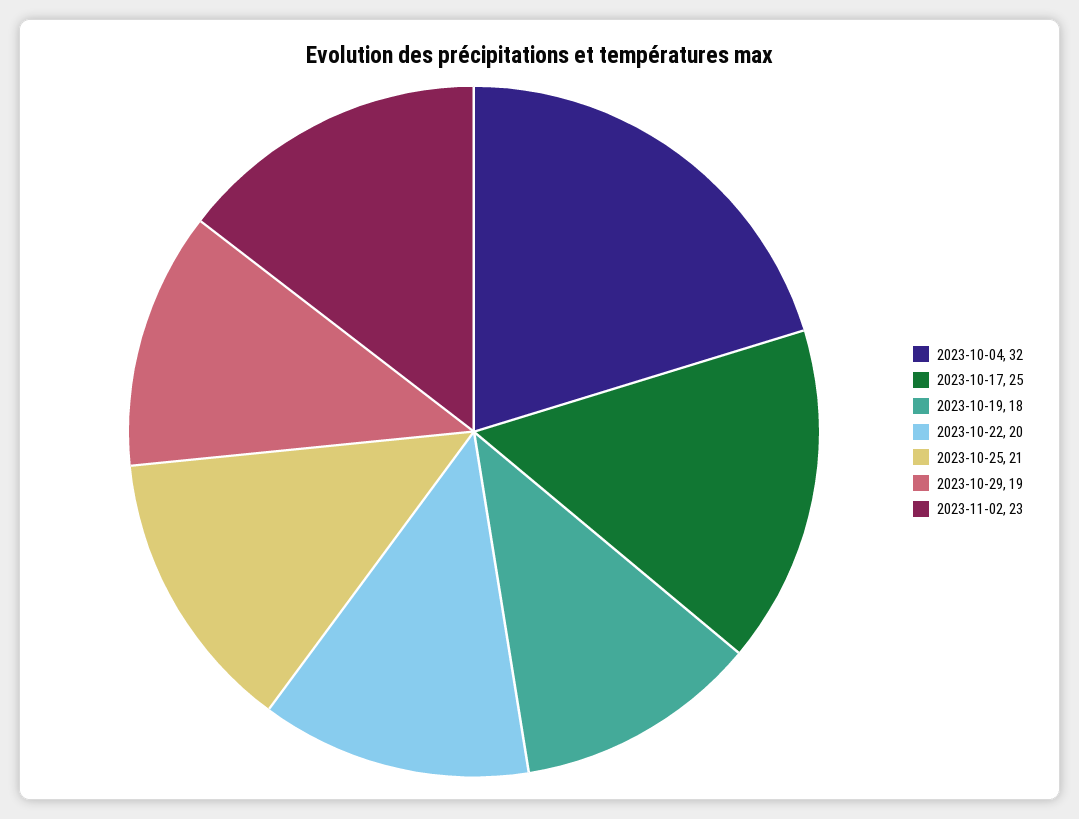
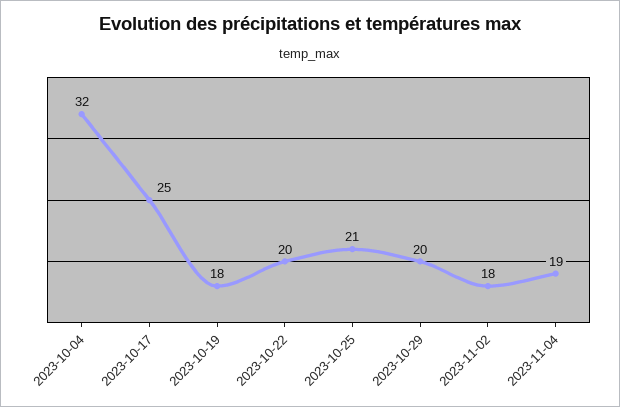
2023-10-29: 19 -> 20
2023-11-02: 23 -> 18
2023-11-04: none -> 19

